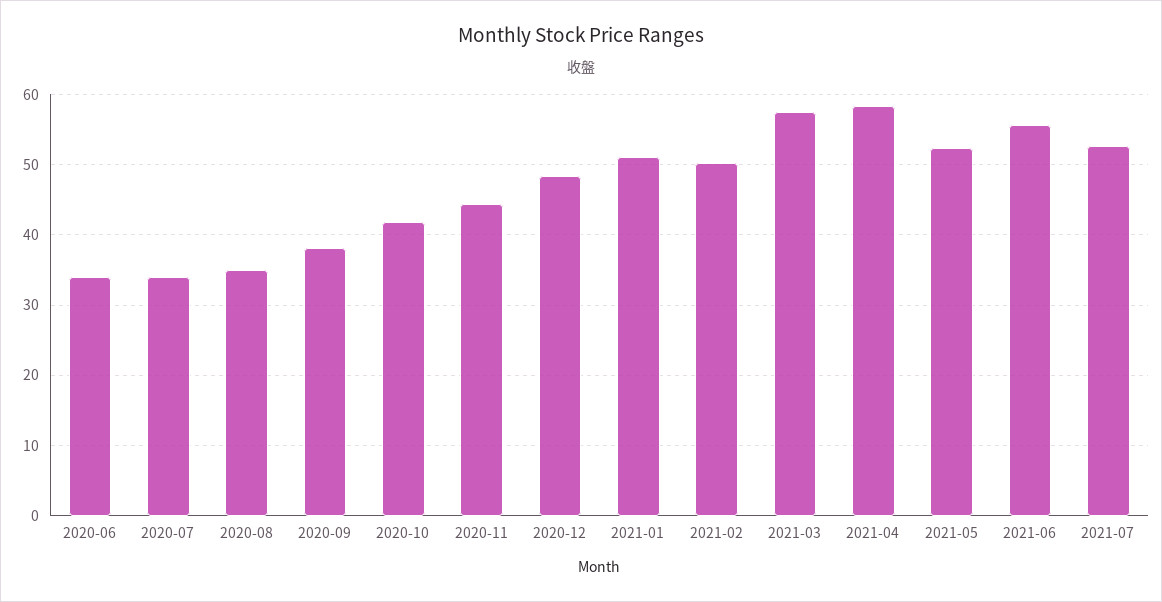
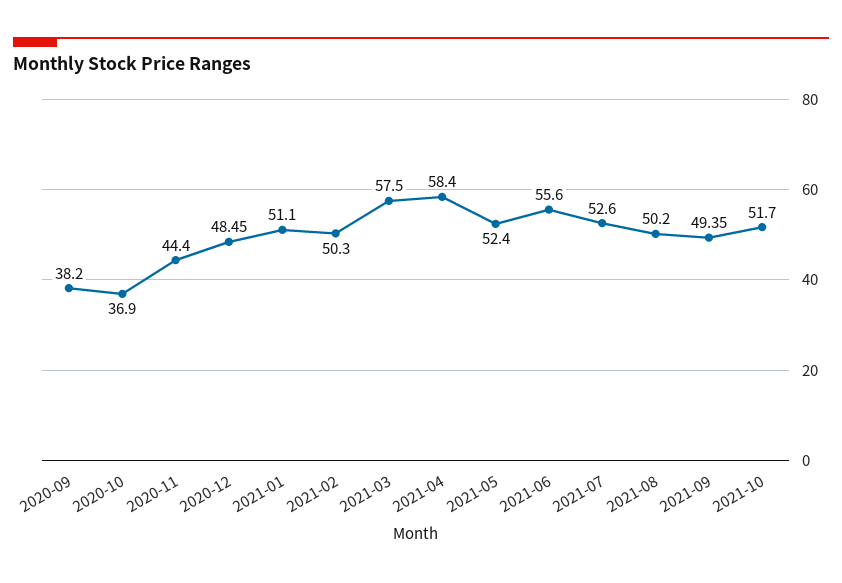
2020-06: 34 -> none
2020-07: 34 -> none
2020-08: 35 -> none
2020-10: 42 -> 36.9
2021-08: none -> 50.2
2021-09: none -> 49.35
2021-10: none -> 51.7

